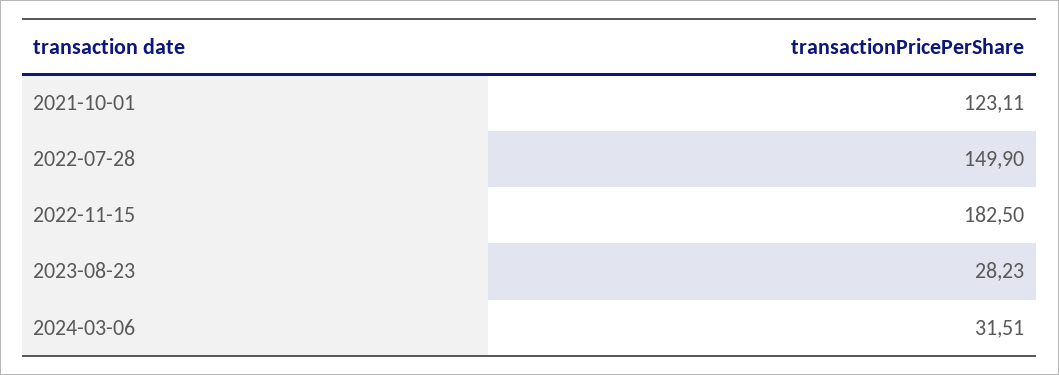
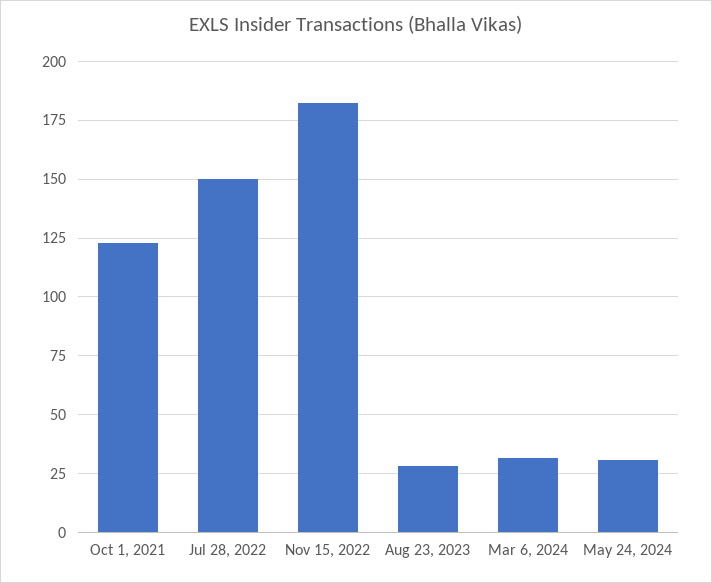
May 24, 2024: none -> 30

